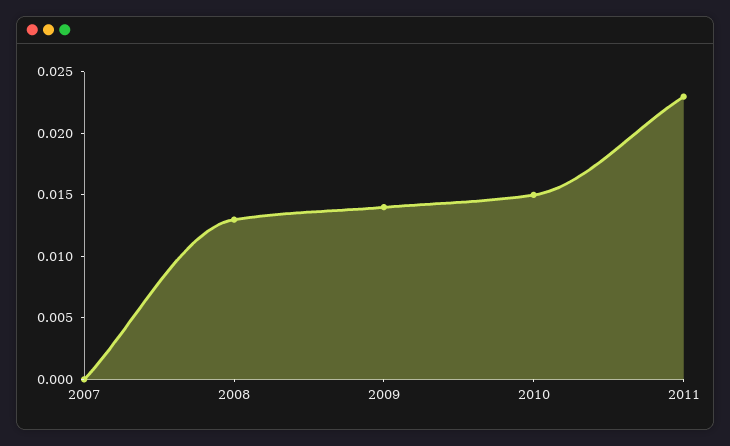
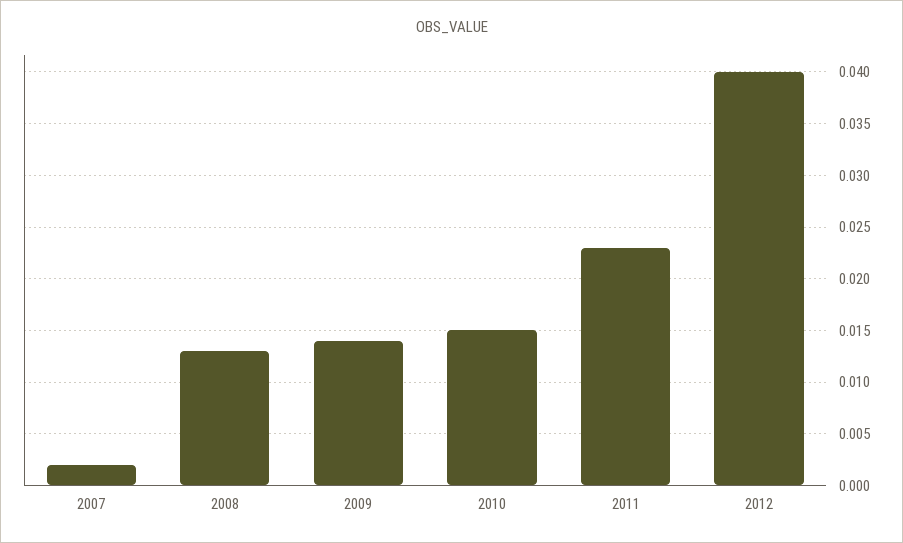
2007: 0 -> 0.002
2012: none -> 0.04

